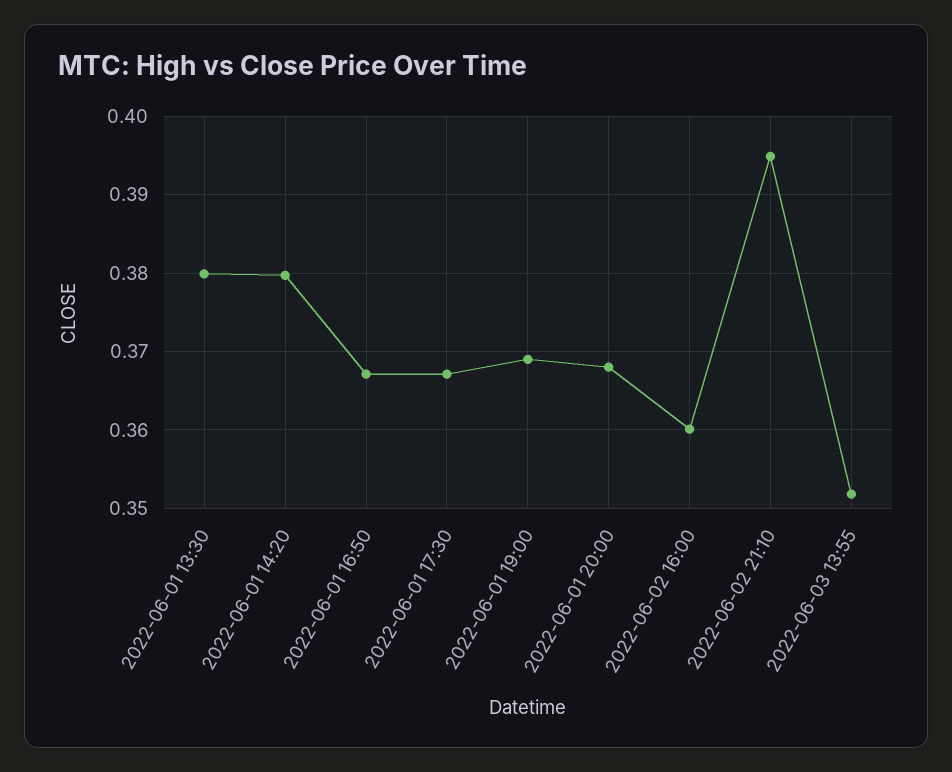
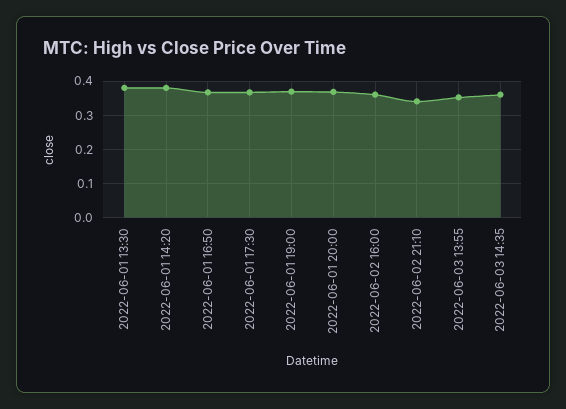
2022-06-02 21:10: 0.395 -> 0.34
2022-06-03 14:35: none -> 0.36

